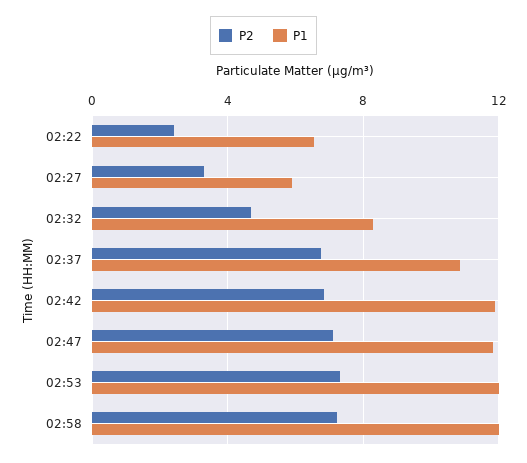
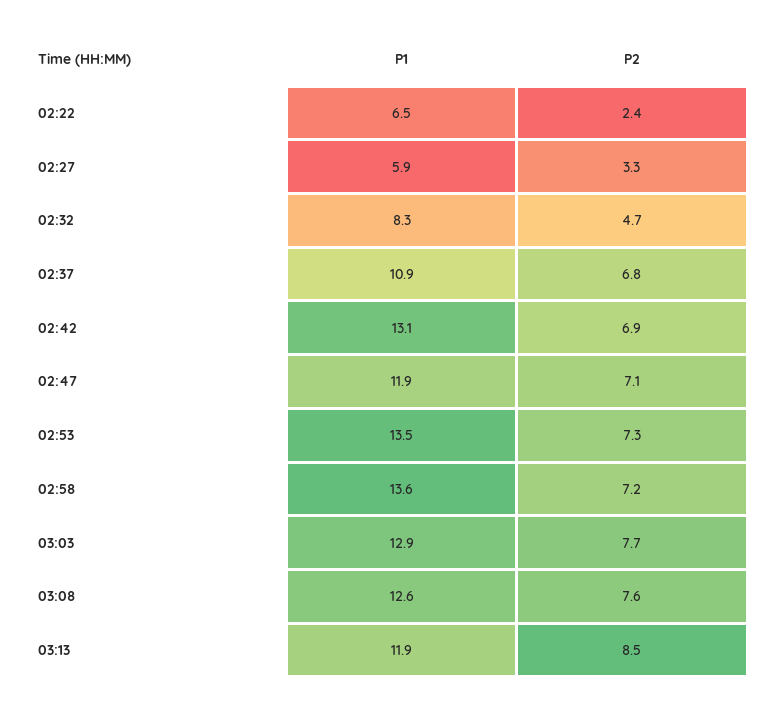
P1, 02:42: 12 -> 13.1
P1, 02:53: 12 -> 13.5
P1, 02:58: 12 -> 13.6
P1, 03:03: none -> 12.9
P2, 03:03: none -> 7.7
P1, 03:08: none -> 12.6
P2, 03:08: none -> 7.6
P1, 03:13: none -> 11.9
P2, 03:13: none -> 8.5

